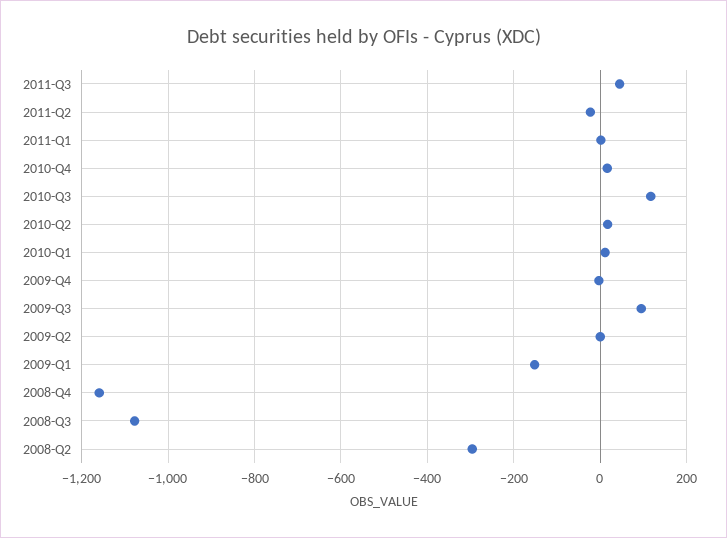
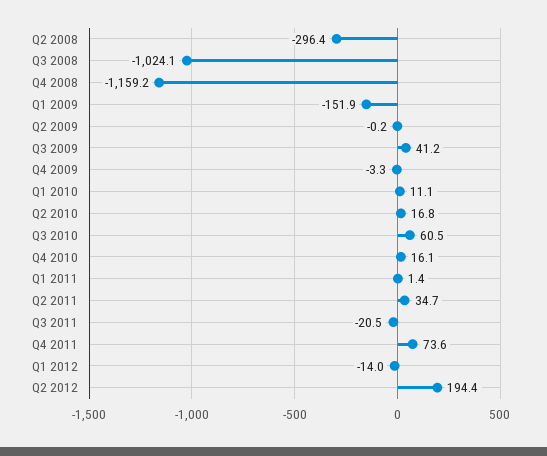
2011-Q3: 40 -> -20.5
2011-Q2: -20 -> 34.7
2010-Q3: 120 -> 60.5
2009-Q3: 100 -> 41.2
2008-Q3: -1080 -> -1024.1
Q4 2011: none -> 73.6
Q1 2012: none -> -14
Q2 2012: none -> 194.4

